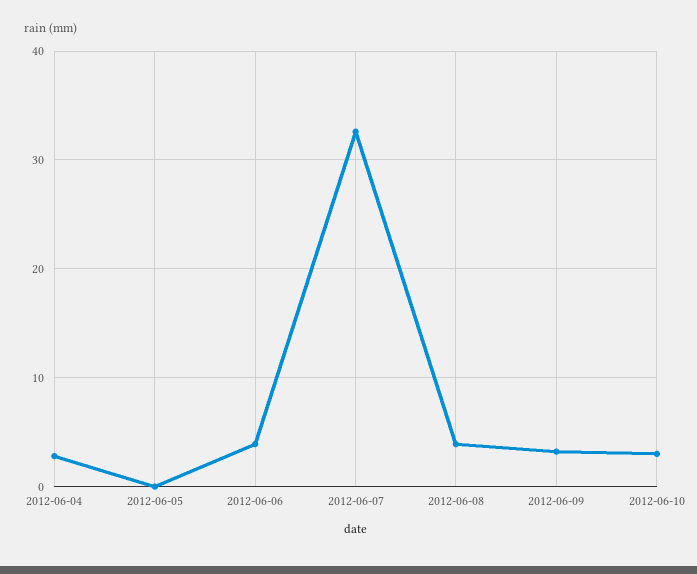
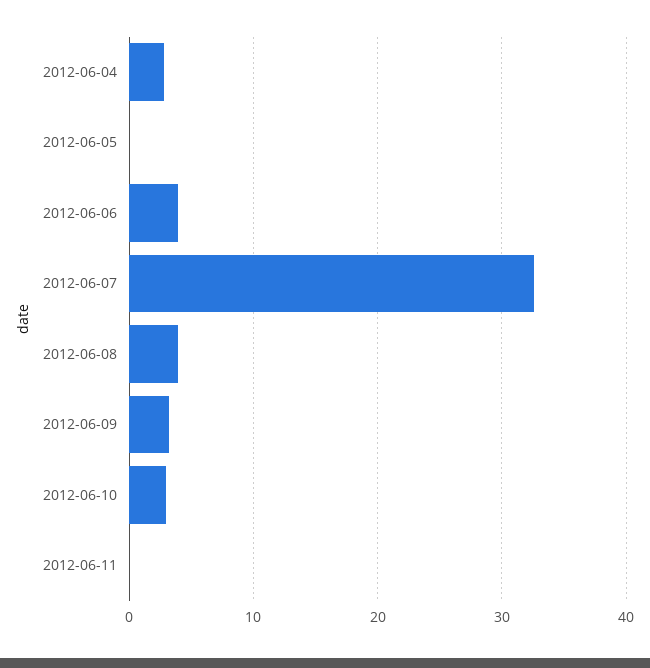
2012-06-11: none -> 0

